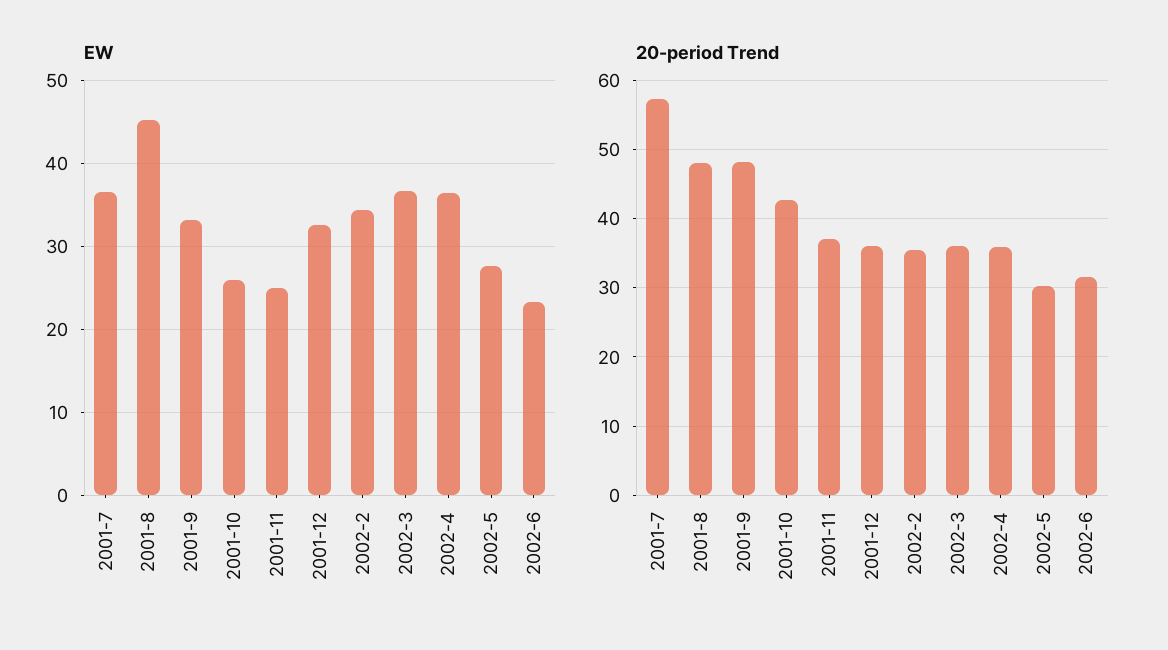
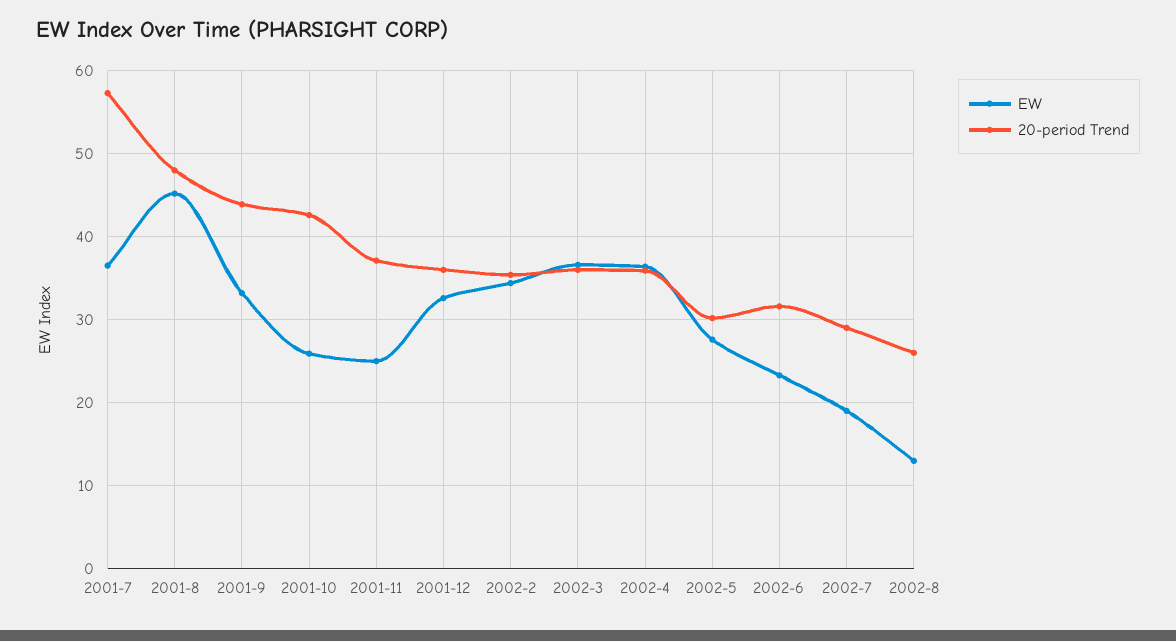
20-period Trend, 2001-9: 48 -> 44
EW, 2002-7: none -> 19
20-period Trend, 2002-7: none -> 29
EW, 2002-8: none -> 13
20-period Trend, 2002-8: none -> 26

